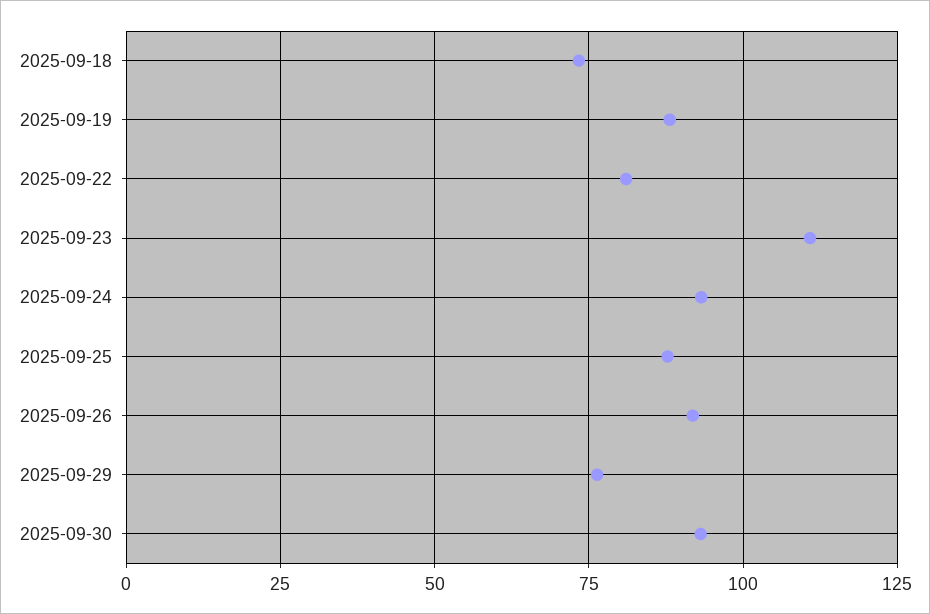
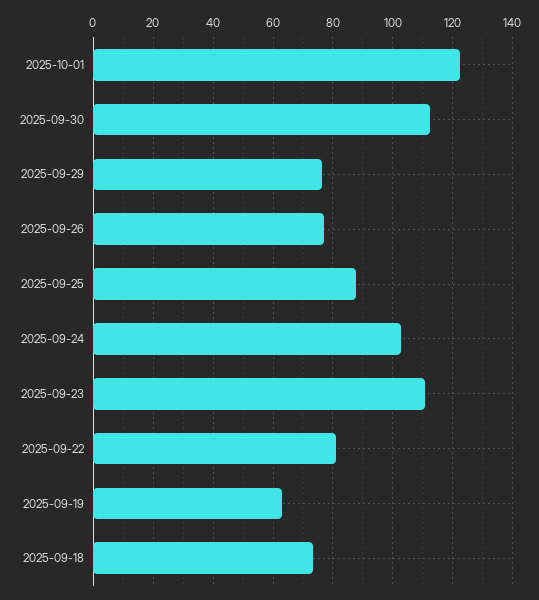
2025-09-19: 87.5 -> 62.5
2025-09-24: 92.5 -> 102.5
2025-09-26: 92.5 -> 77.5
2025-09-30: 92.5 -> 112.5
2025-10-01: none -> 122.5

